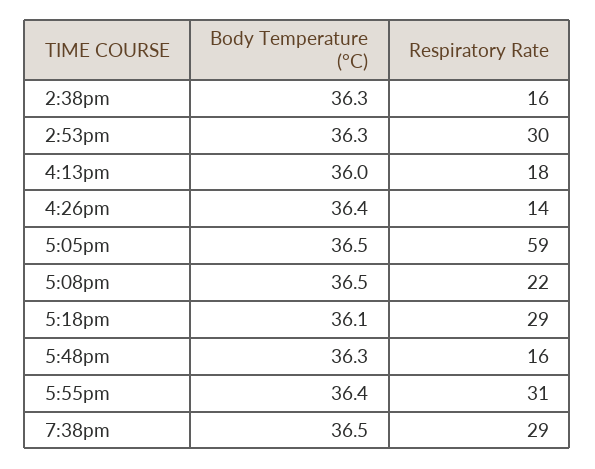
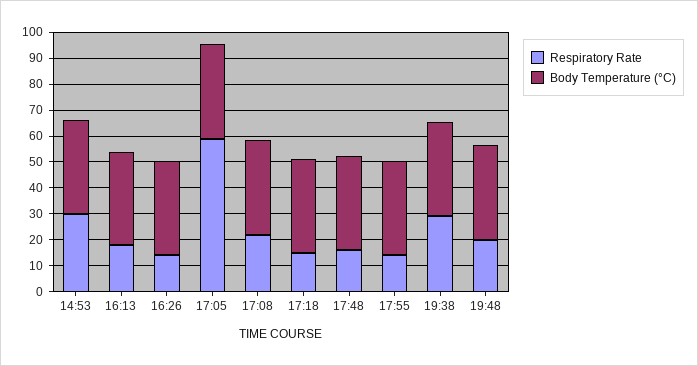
Body Temperature (°C), 2:38pm: 36.3 -> none
Respiratory Rate, 2:38pm: 16 -> none
Respiratory Rate, 5:18pm: 29 -> 15
Respiratory Rate, 5:55pm: 31 -> 15
Respiratory Rate, 19:48: none -> 20
Body Temperature (°C), 19:48: none -> 35

